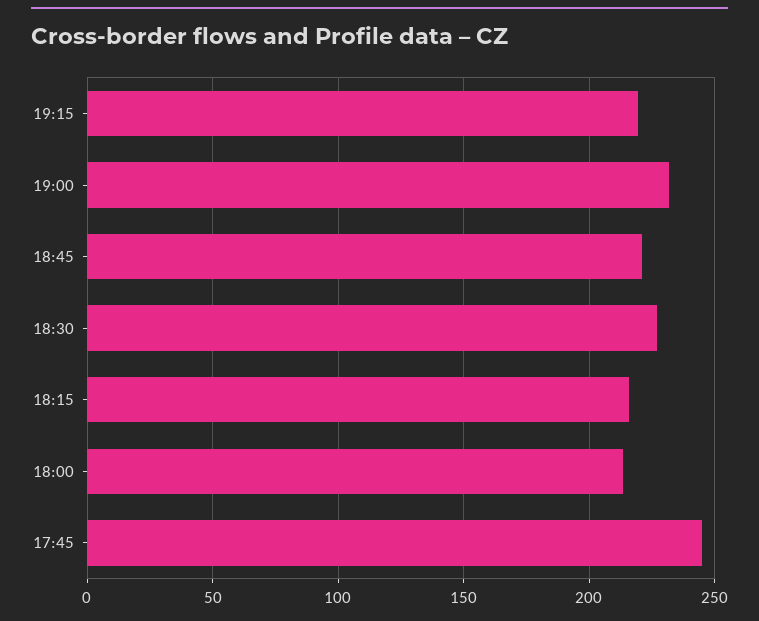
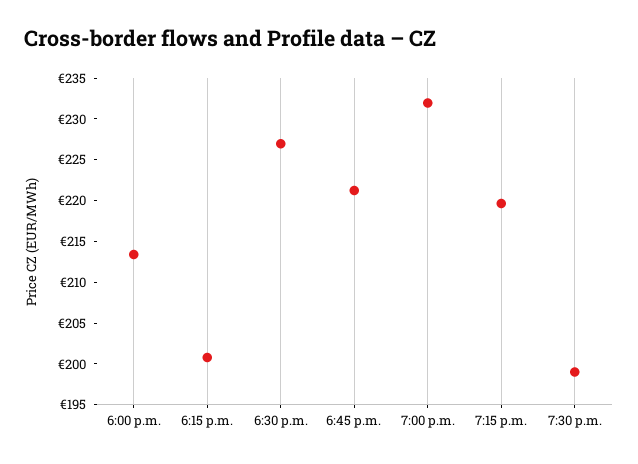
18:15: 215 -> 201
17:45: 245 -> none
7:30 p.m.: none -> 199

